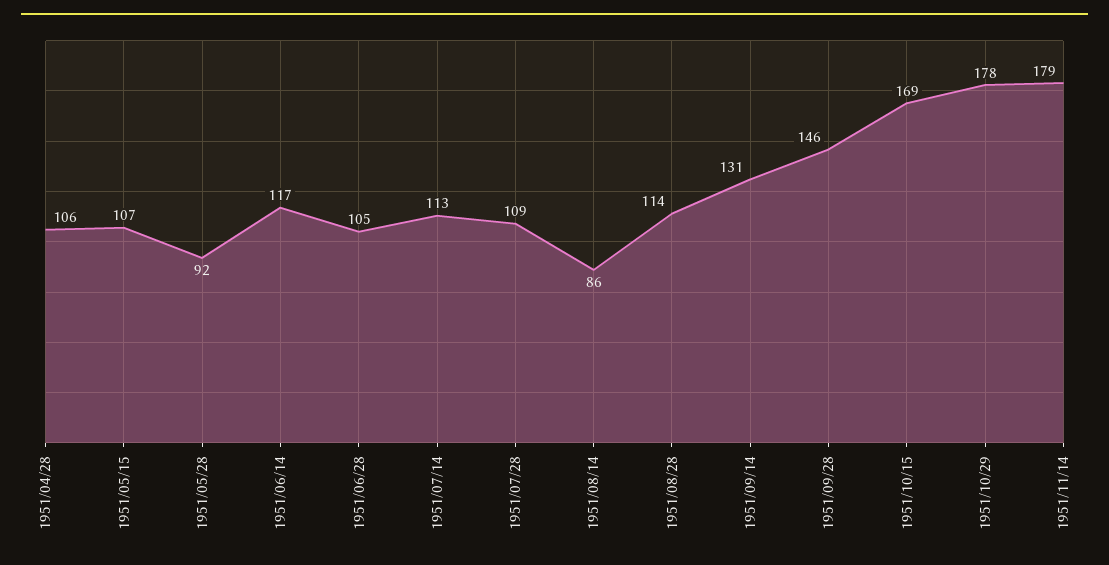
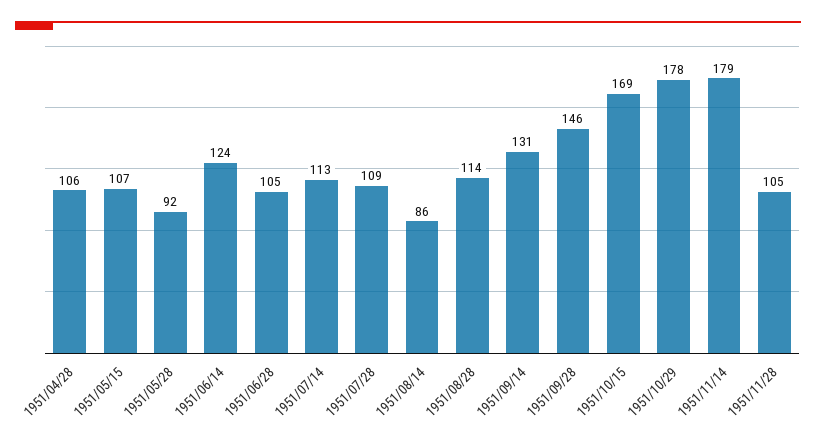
1951/06/14: 117 -> 124
1951/11/28: none -> 105

